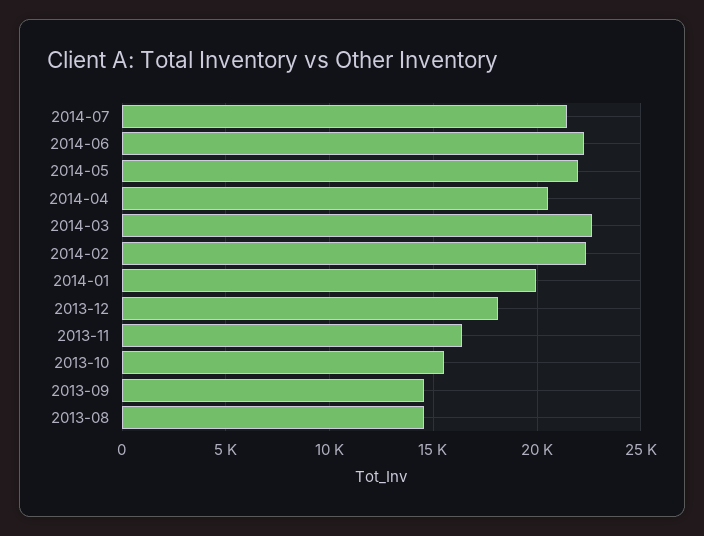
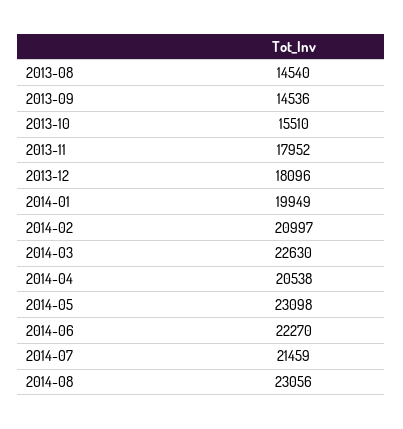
2014-05: 22000 -> 23098
2014-02: 22500 -> 20997
2013-11: 16500 -> 17952
2014-08: none -> 23056

